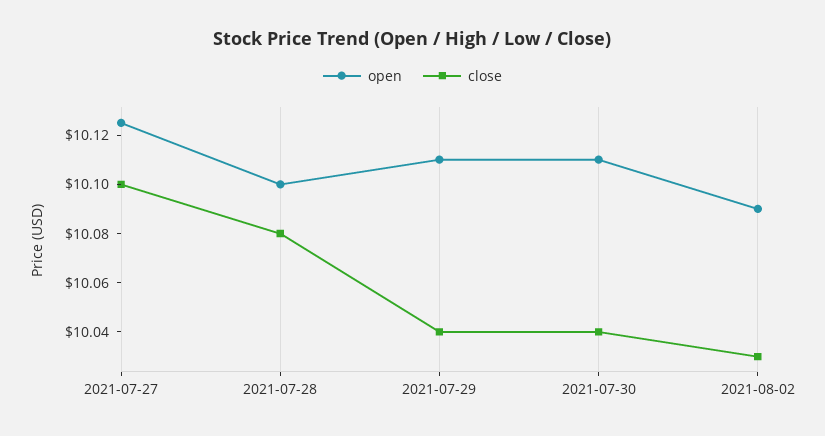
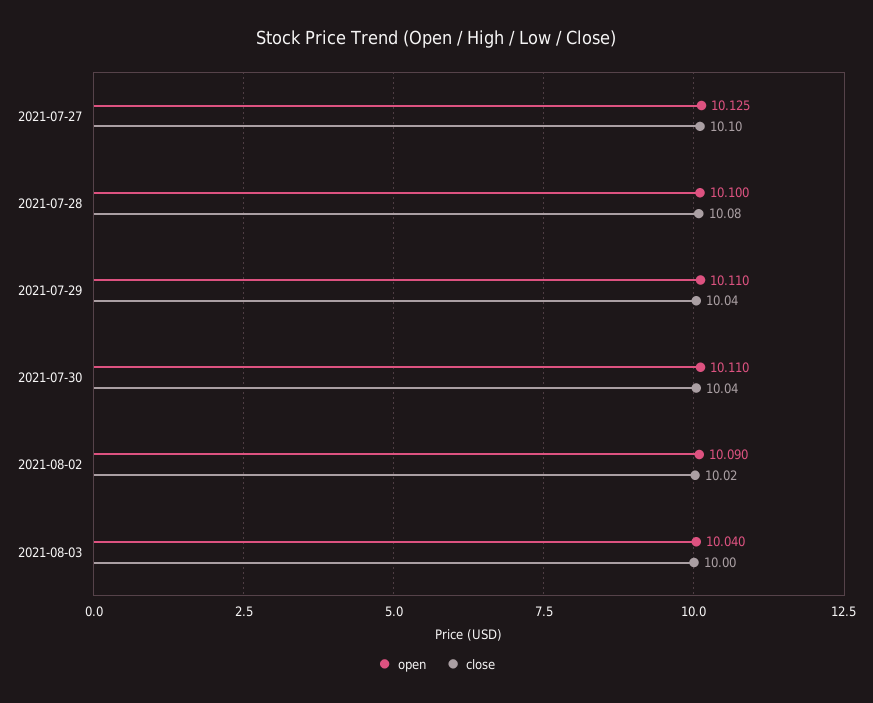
close, 2021-08-02: 10.03 -> 10.02
open, 2021-08-03: none -> 10.04
close, 2021-08-03: none -> 10

